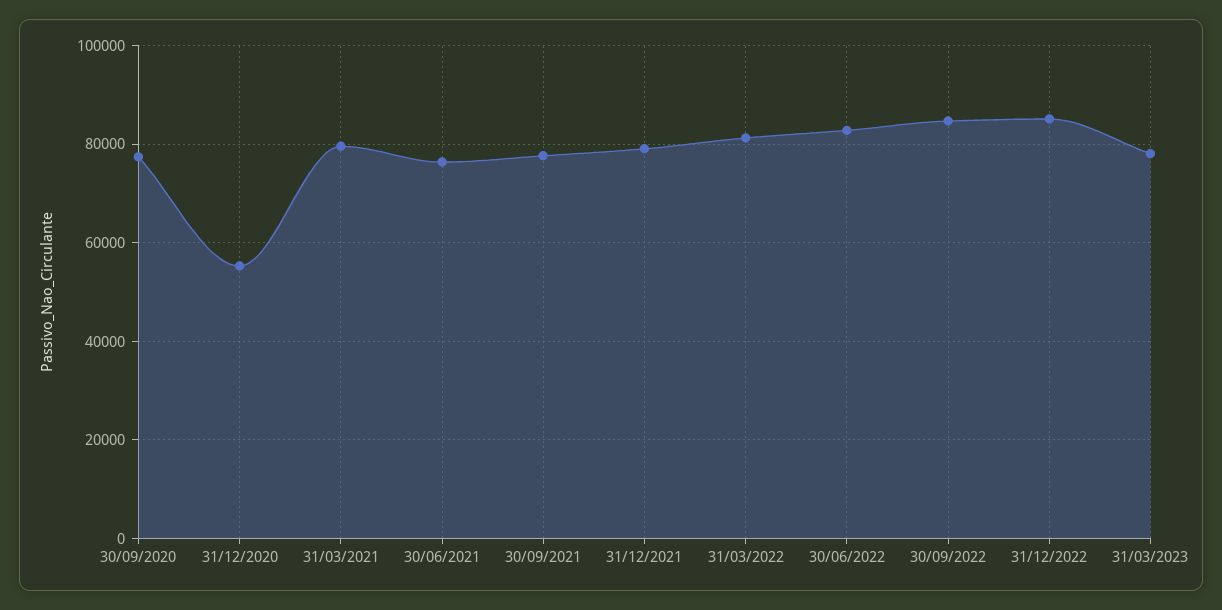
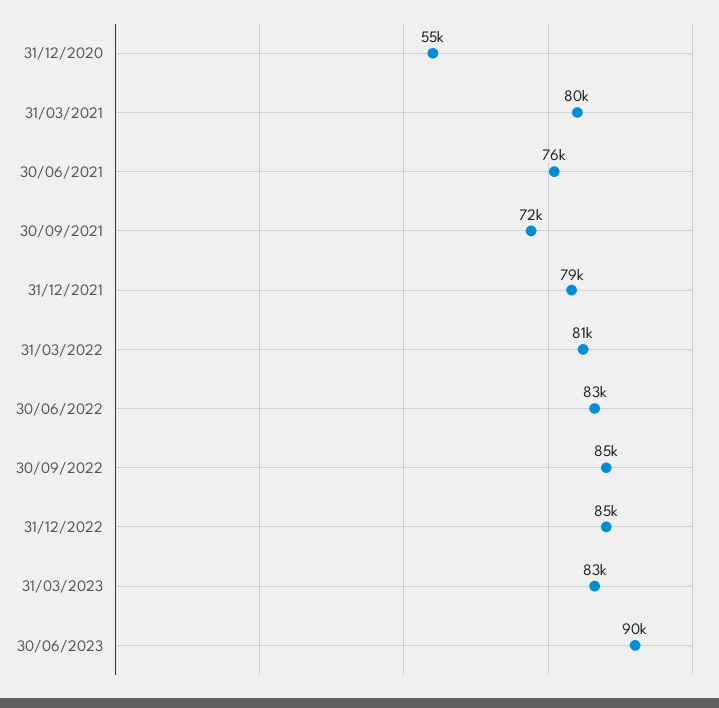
30/09/2020: 78000 -> none
30/09/2021: 78000 -> 72000
31/03/2023: 78000 -> 83000
30/06/2023: none -> 90000

